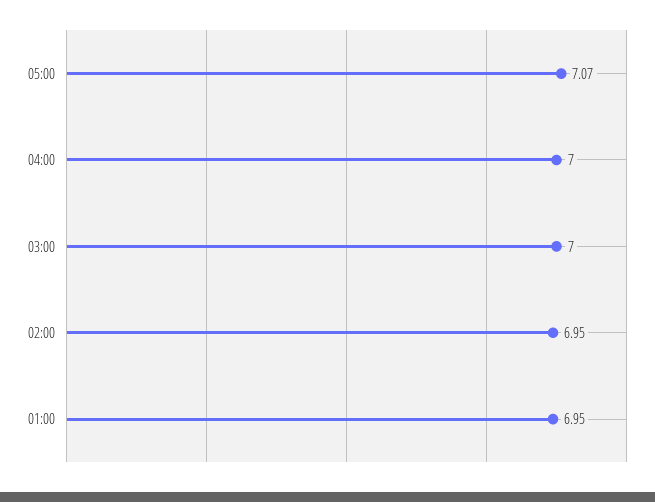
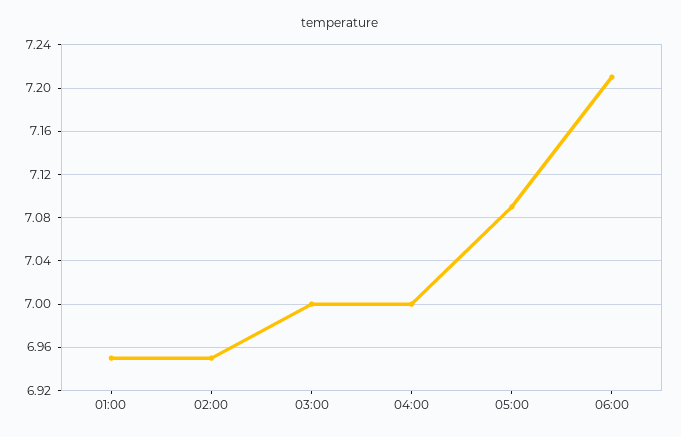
05:00: 7.07 -> 7.09
06:00: none -> 7.21

